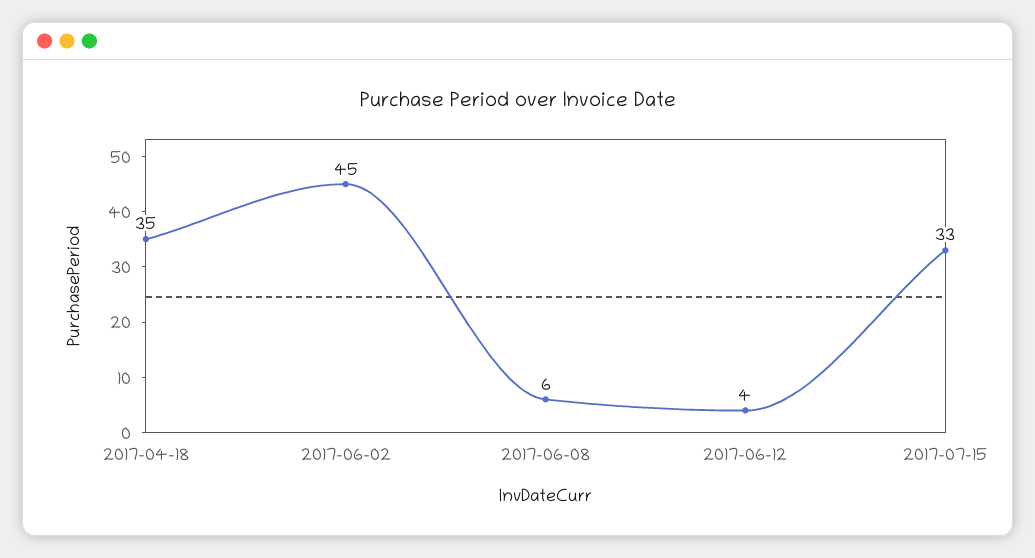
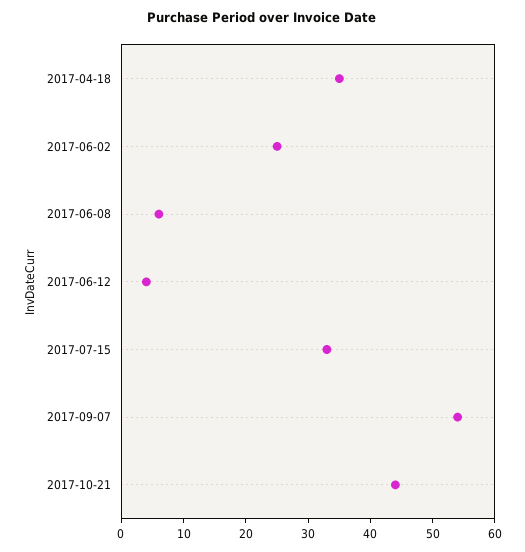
2017-06-02: 45 -> 25
2017-09-07: none -> 55
2017-10-21: none -> 45

